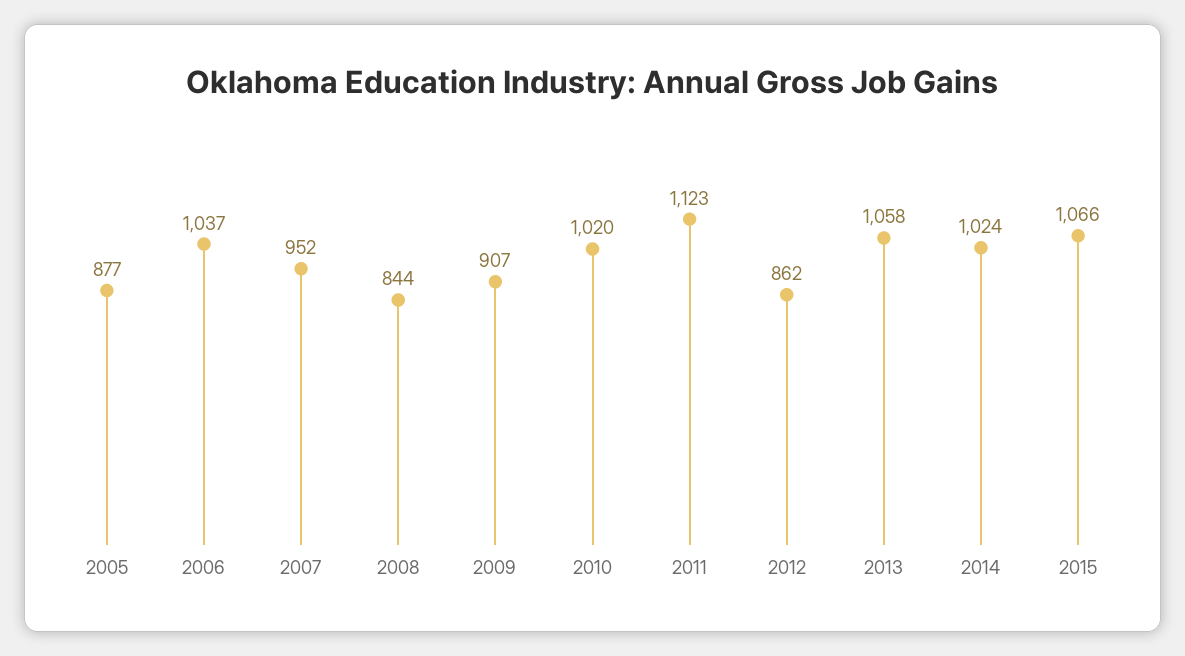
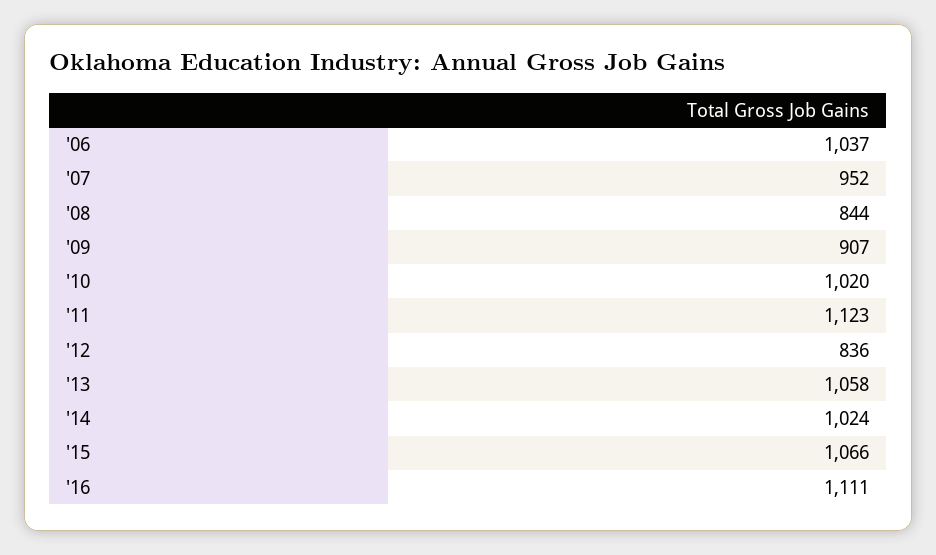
2005: 877 -> none
2012: 862 -> 836
'16: none -> 1111

